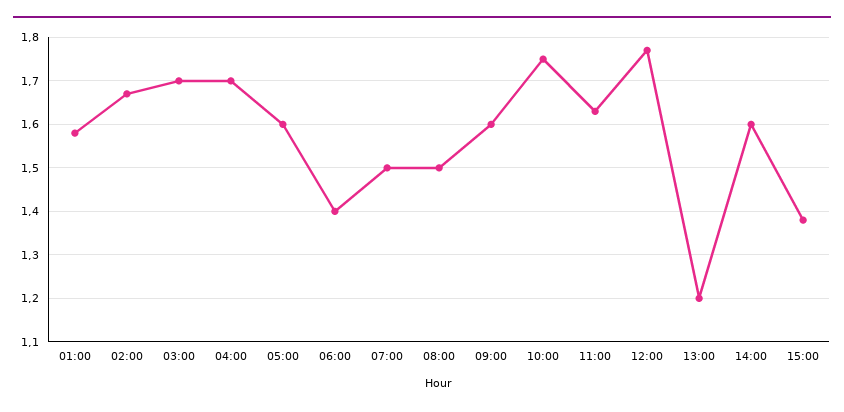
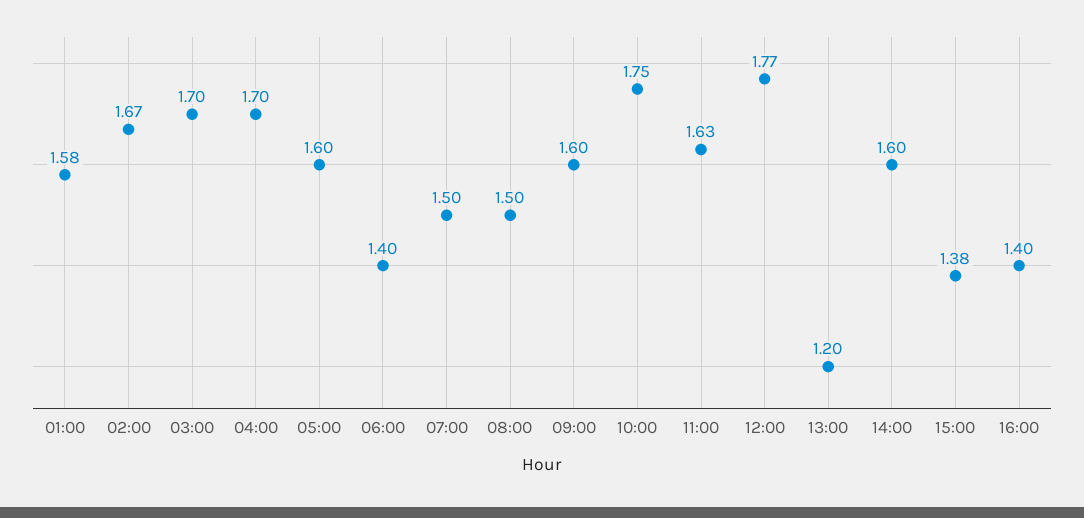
16:00: none -> 1.4

